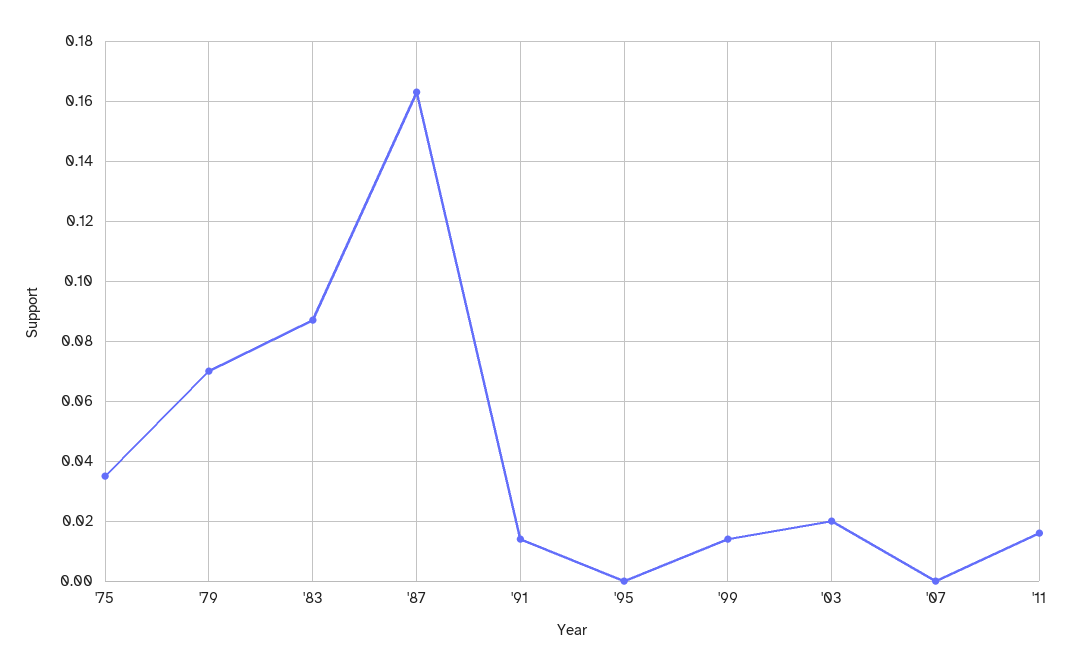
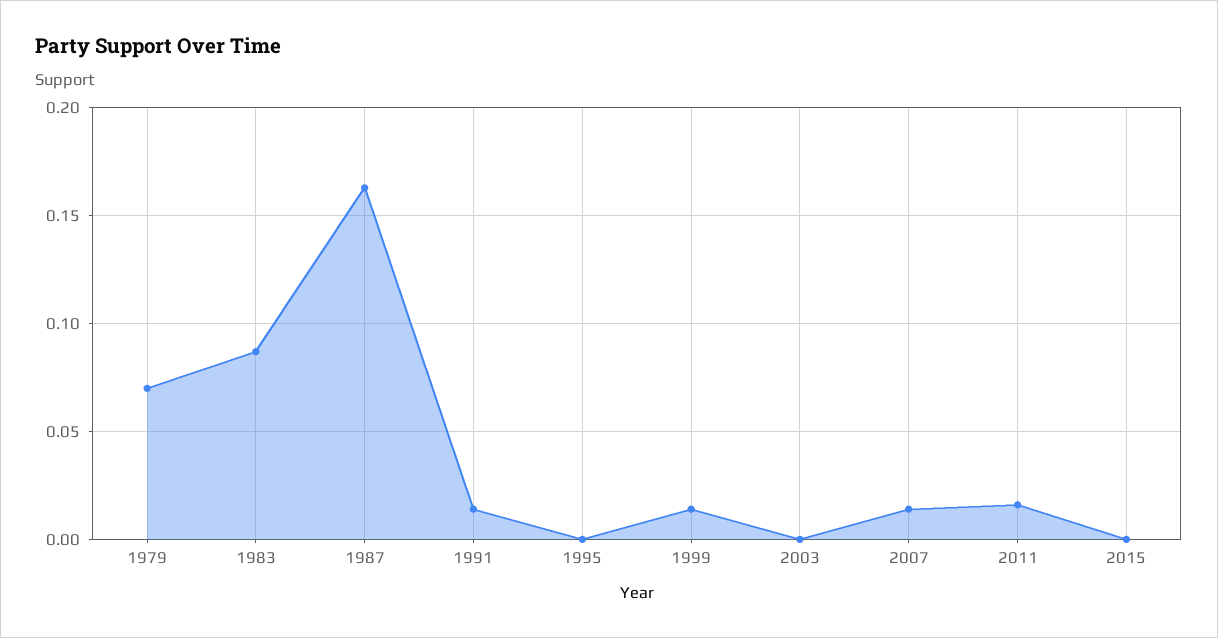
'75: 0.035 -> none
'03: 0.02 -> 0
'07: 0 -> 0.015
2015: none -> 0

